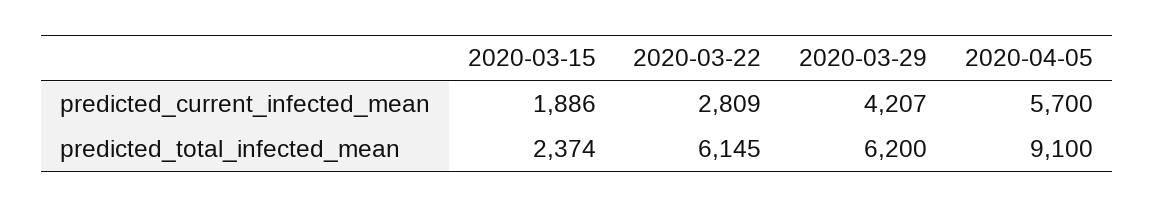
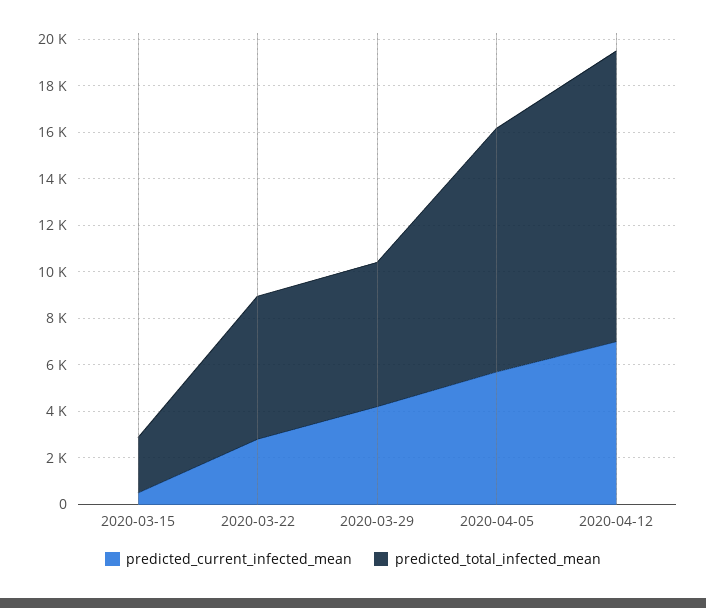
predicted_current_infected_mean, 2020-03-15: 1886 -> 500
predicted_total_infected_mean, 2020-04-05: 9100 -> 10500
predicted_current_infected_mean, 2020-04-12: none -> 7000
predicted_total_infected_mean, 2020-04-12: none -> 12500

